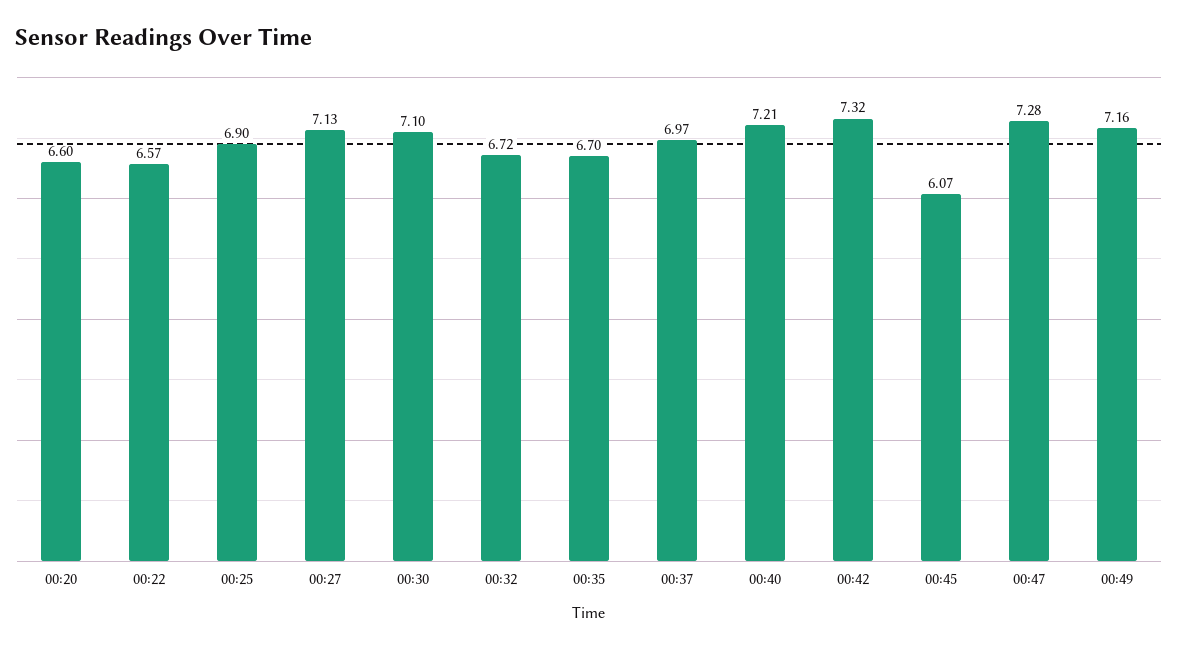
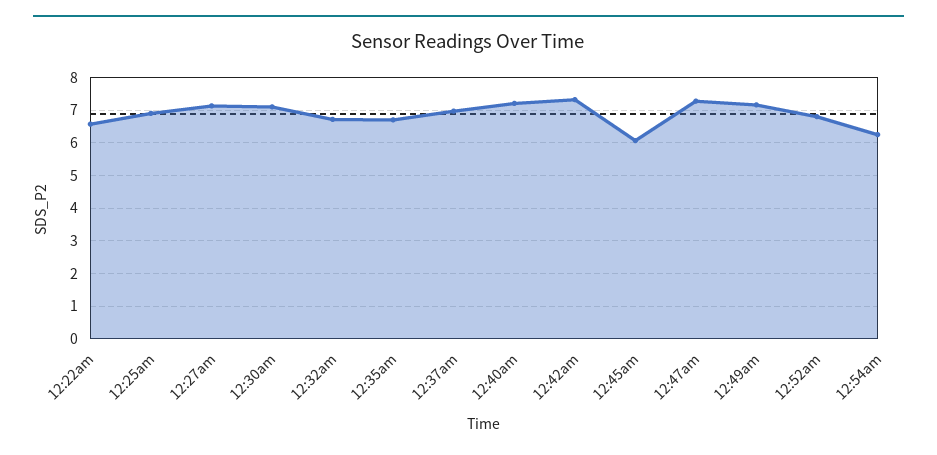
00:20: 6.6 -> none
12:52am: none -> 6.8
12:54am: none -> 6.2

